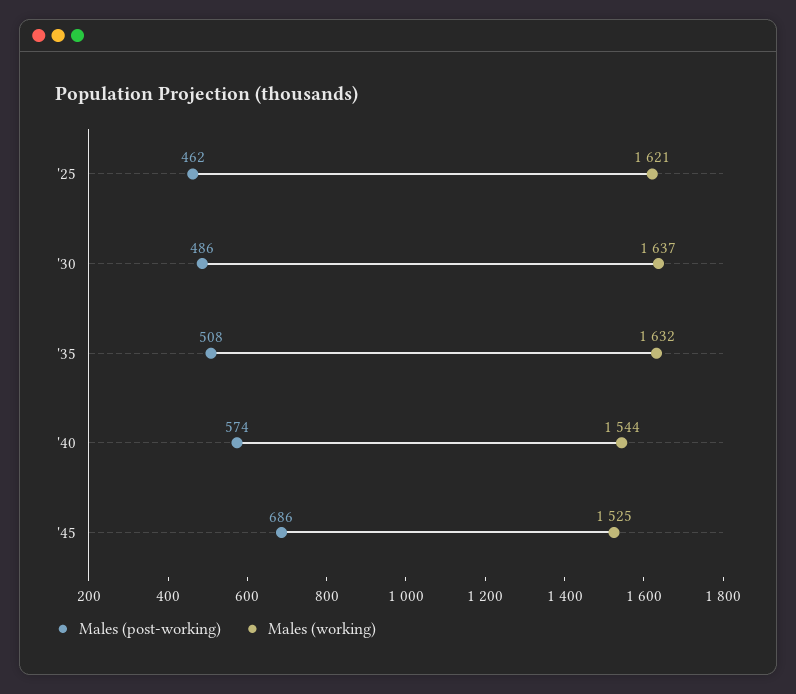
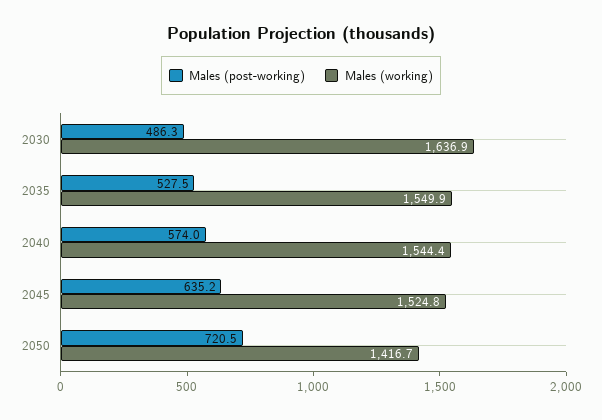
Males (post-working), '25: 462 -> none
Males (working), '25: 1621 -> none
Males (post-working), '35: 508 -> 527.5
Males (working), '35: 1632 -> 1549.9
Males (post-working), '45: 686 -> 635.2
Males (post-working), 2050: none -> 720.5
Males (working), 2050: none -> 1416.7

